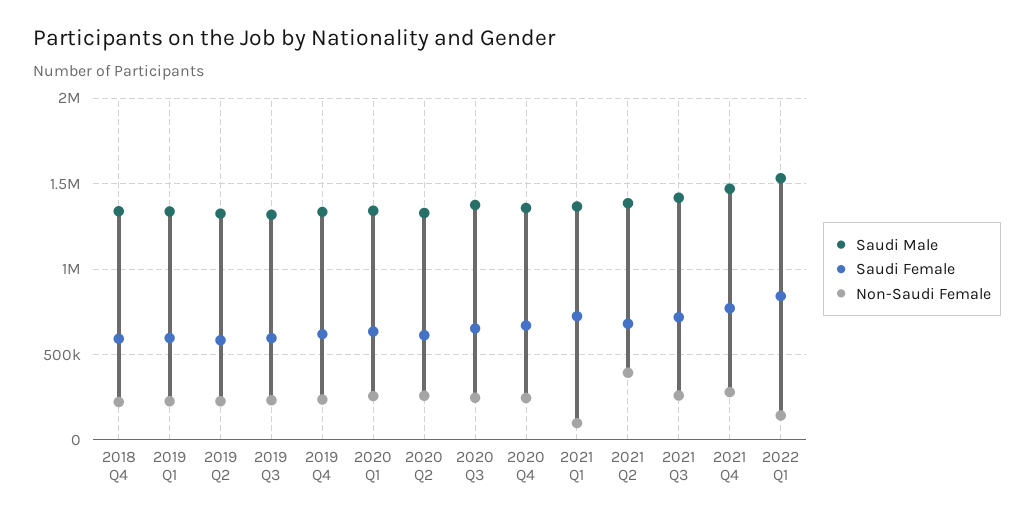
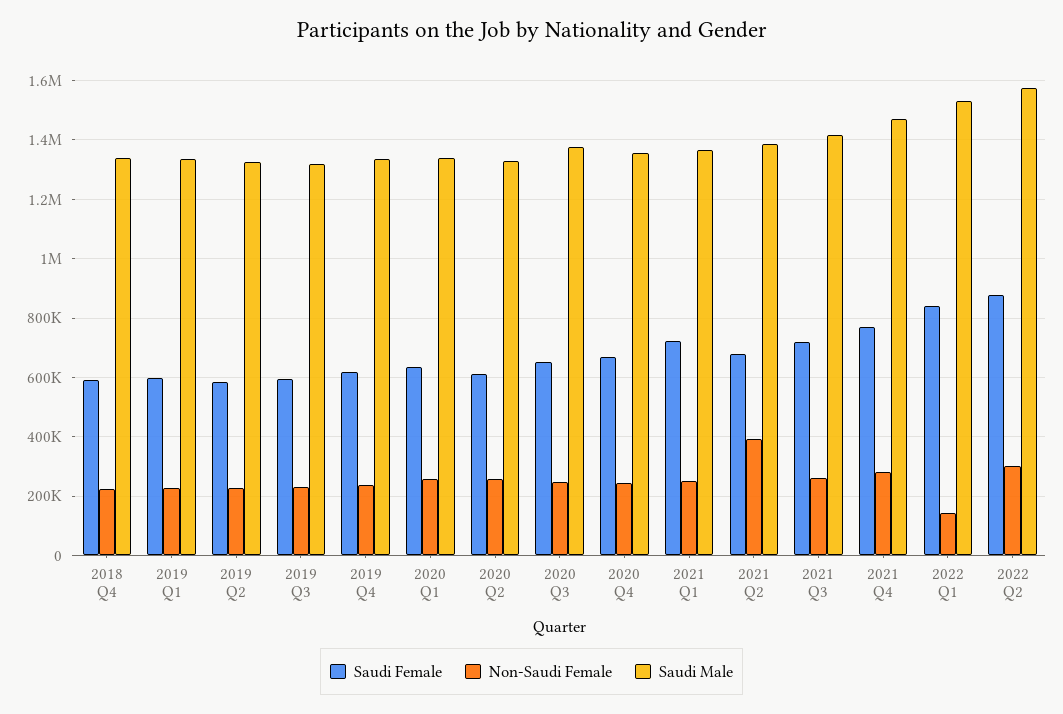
Non-Saudi Female, 2021 Q1: 100000 -> 250000
Saudi Female, 2022 Q2: none -> 875000
Non-Saudi Female, 2022 Q2: none -> 300000
Saudi Male, 2022 Q2: none -> 1575000

